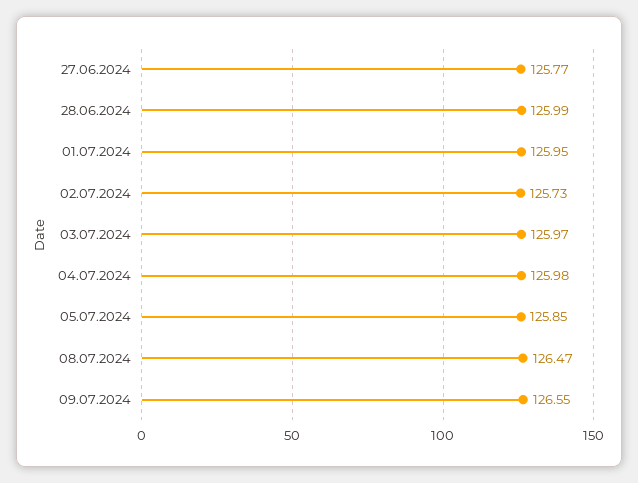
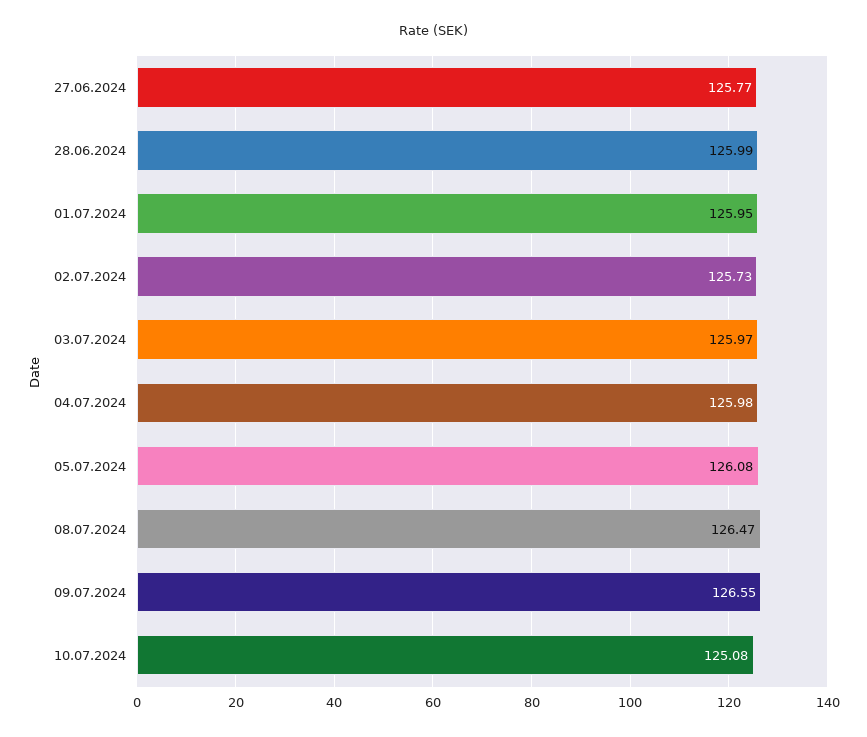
05.07.2024: 125.85 -> 126.08
10.07.2024: none -> 125.08

